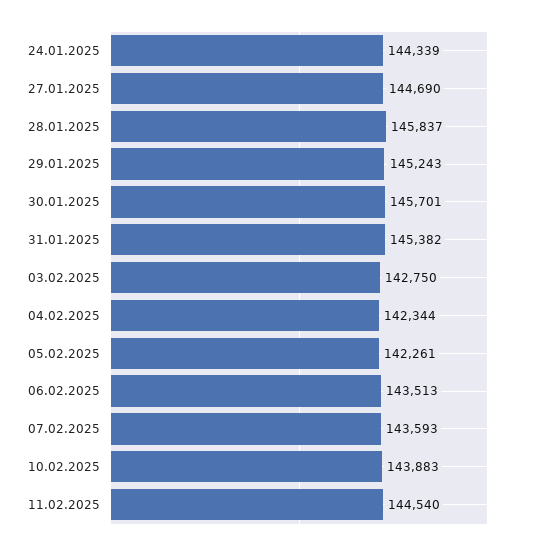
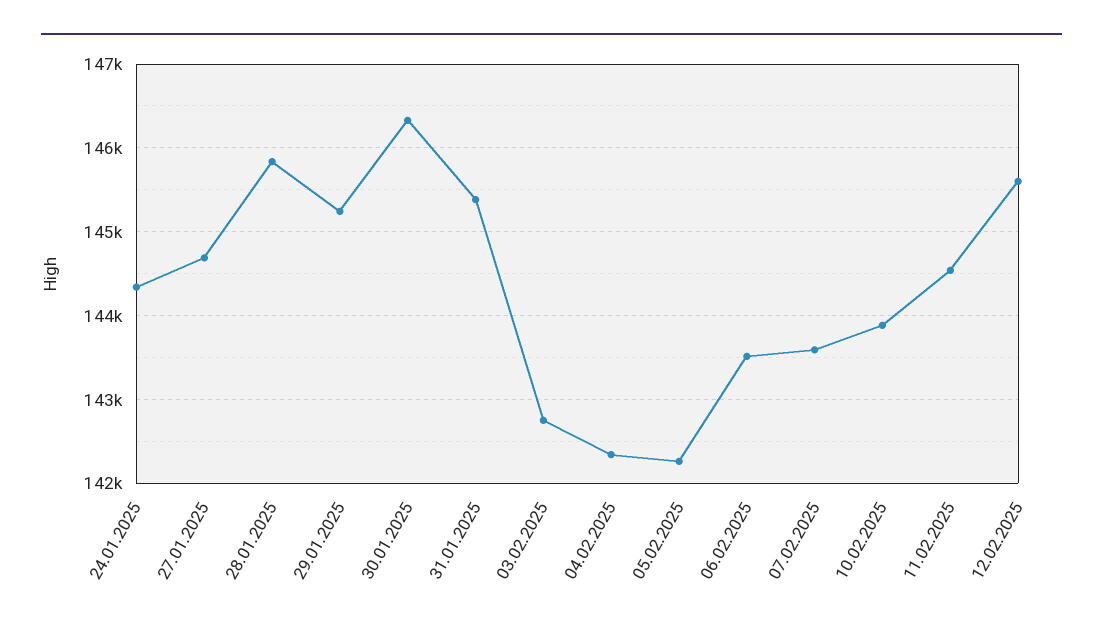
30.01.2025: 145701 -> 146300
12.02.2025: none -> 145600

